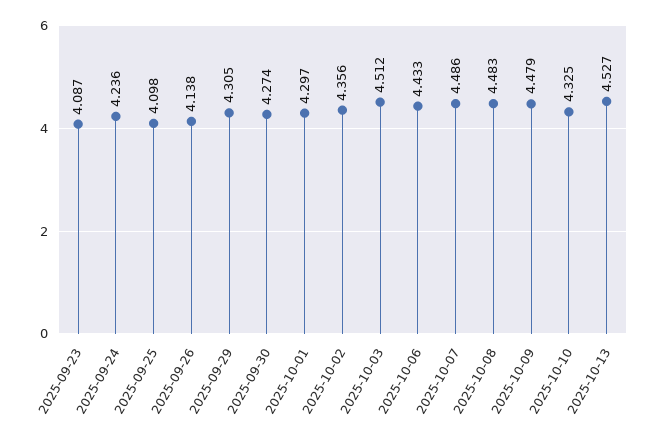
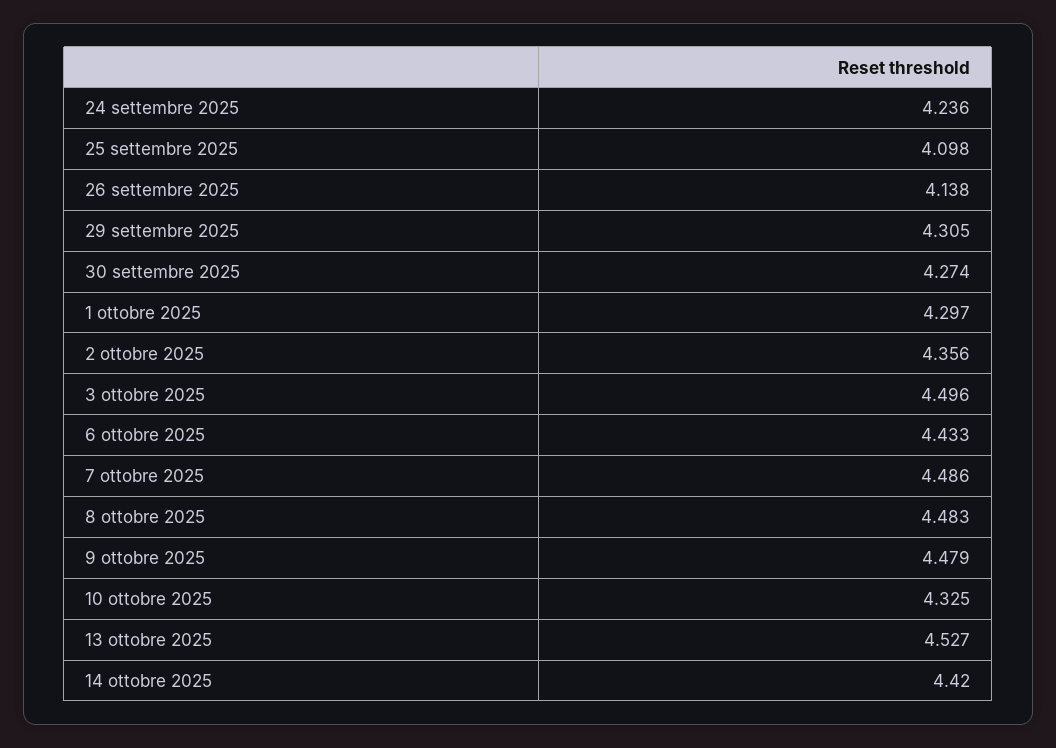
2025-09-23: 4.087 -> none
2025-10-03: 4.512 -> 4.496
14 ottobre 2025: none -> 4.42

